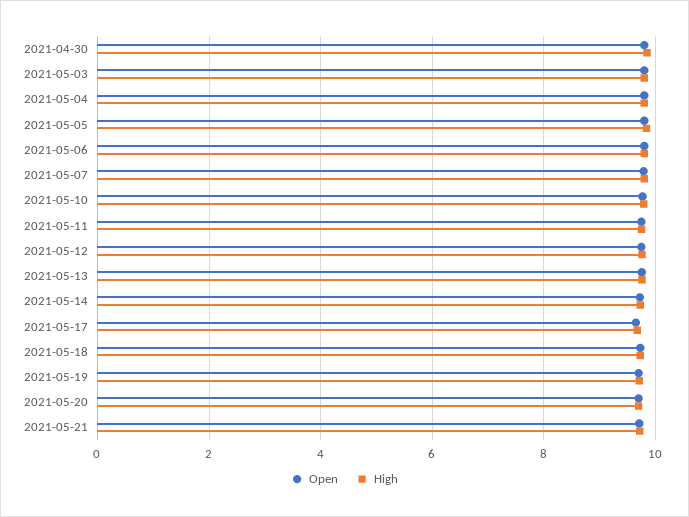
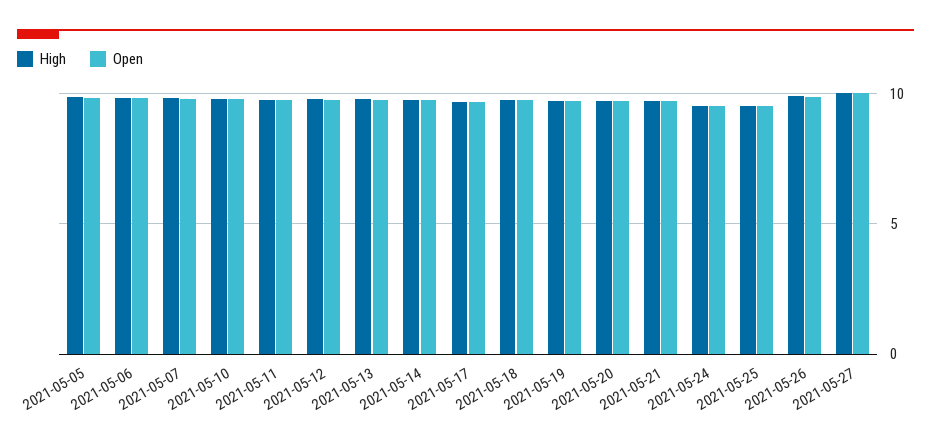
Open, 2021-04-30: 9.8 -> none
High, 2021-04-30: 9.8 -> none
Open, 2021-05-03: 9.8 -> none
High, 2021-05-03: 9.8 -> none
Open, 2021-05-04: 9.8 -> none
High, 2021-05-04: 9.8 -> none
High, 2021-05-24: none -> 9.5
Open, 2021-05-24: none -> 9.5
High, 2021-05-25: none -> 9.5
Open, 2021-05-25: none -> 9.5
High, 2021-05-26: none -> 10
Open, 2021-05-26: none -> 10
High, 2021-05-27: none -> 10
Open, 2021-05-27: none -> 10

